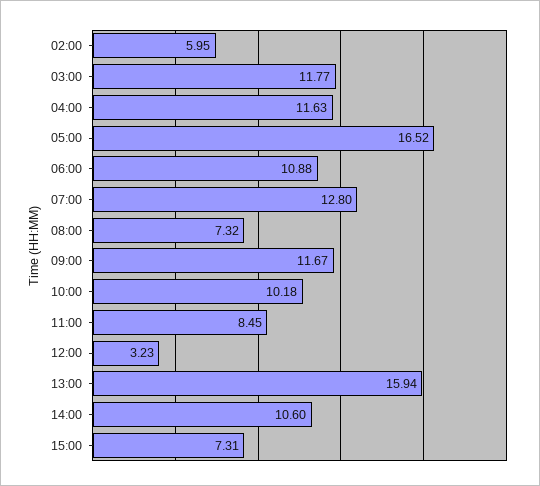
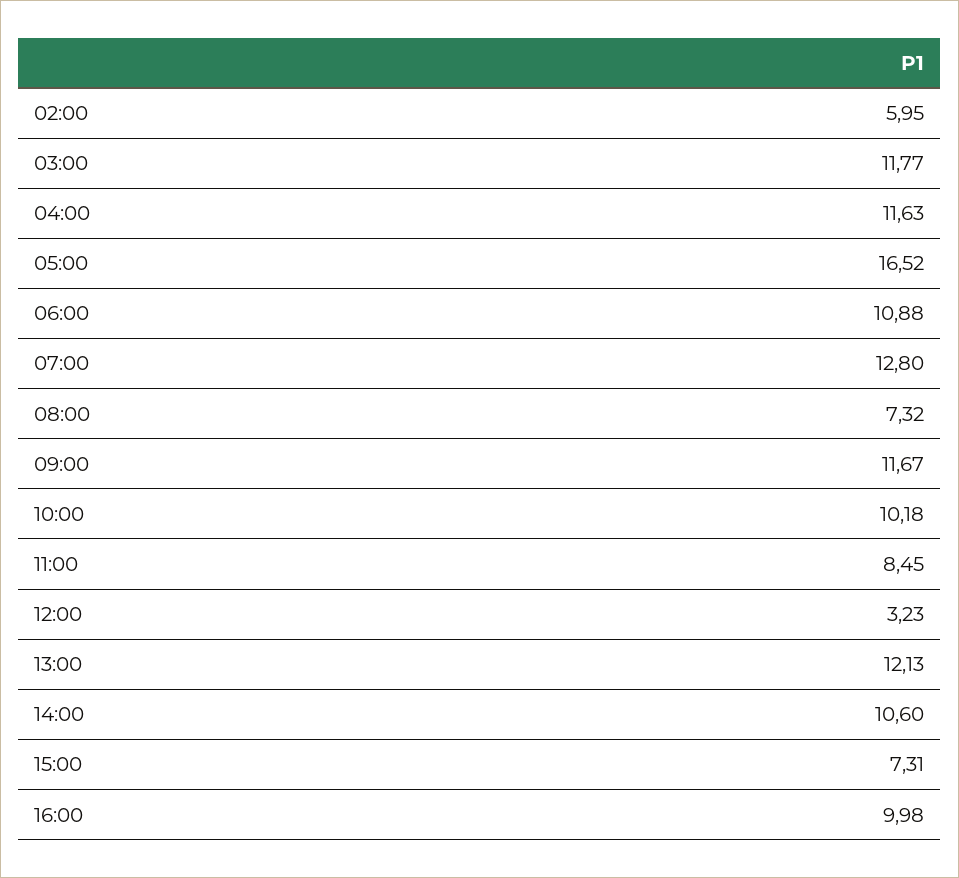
13:00: 15.94 -> 12.13
16:00: none -> 9.98

